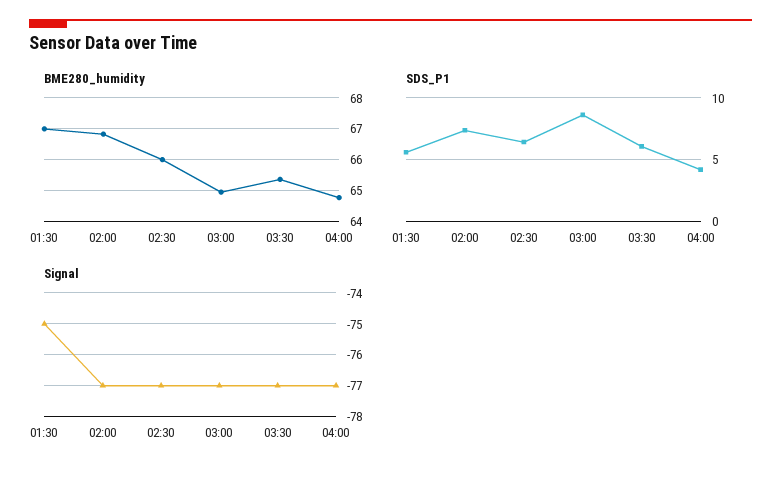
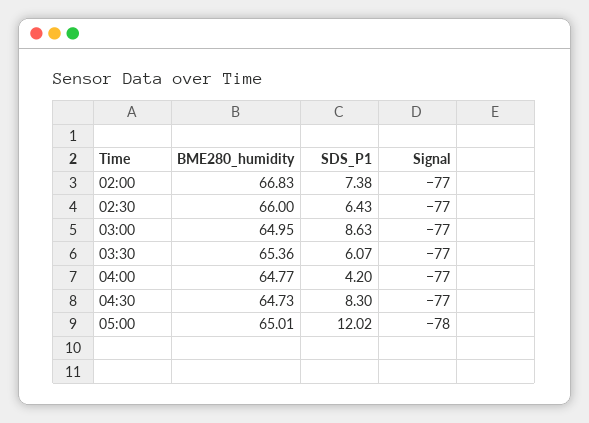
BME280_humidity, 01:30: 67 -> none
SDS_P1, 01:30: 5.5 -> none
Signal, 01:30: -75 -> none
BME280_humidity, 04:30: none -> 64.73
SDS_P1, 04:30: none -> 8.3
Signal, 04:30: none -> -77
BME280_humidity, 05:00: none -> 65.01
SDS_P1, 05:00: none -> 12.02
Signal, 05:00: none -> -78

